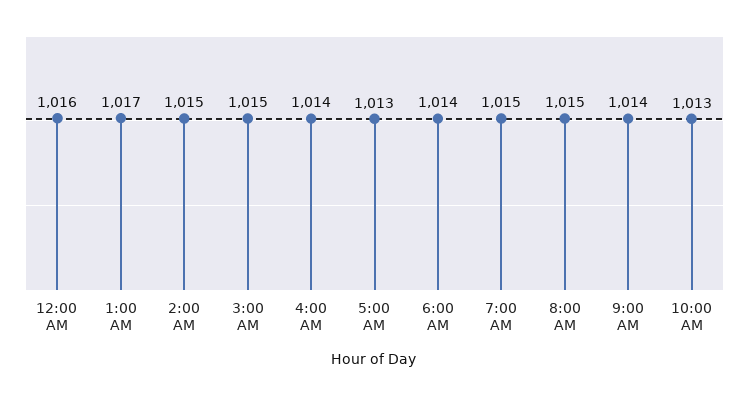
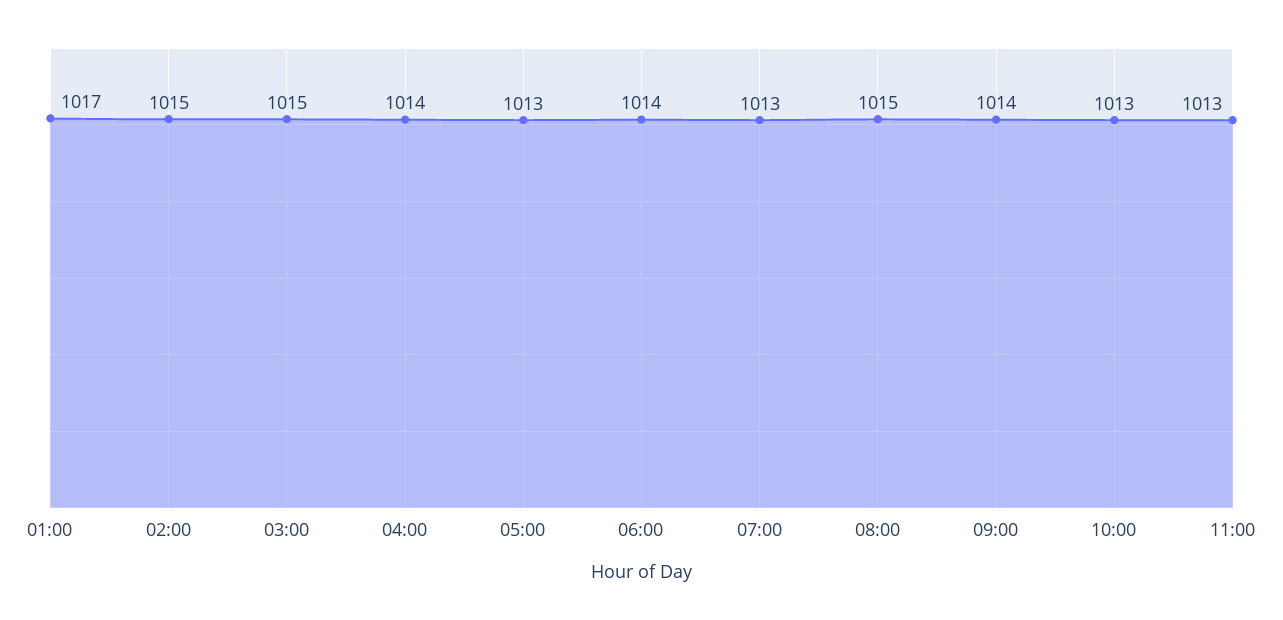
12:00 AM: 1016 -> none
7:00 AM: 1015 -> 1013
11:00: none -> 1013

